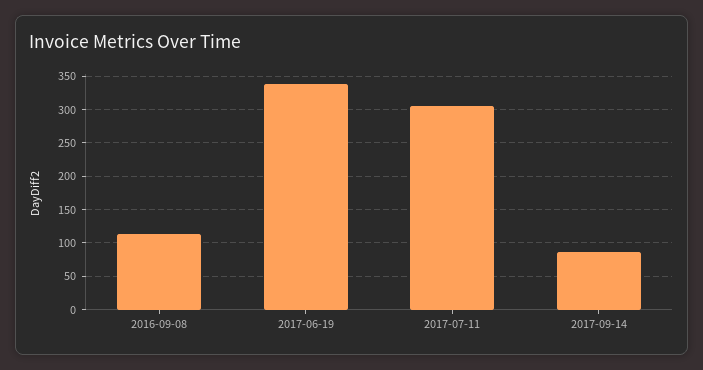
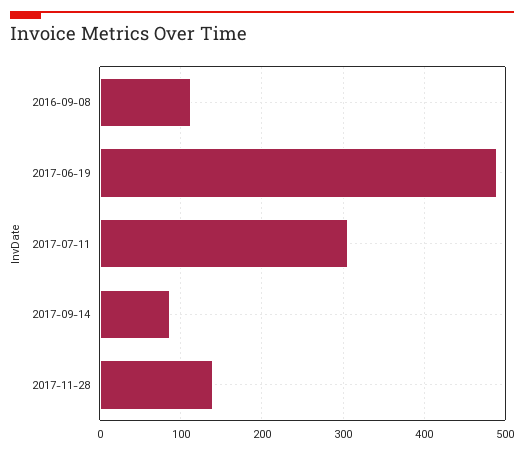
2017-06-19: 340 -> 490
2017-11-28: none -> 140

